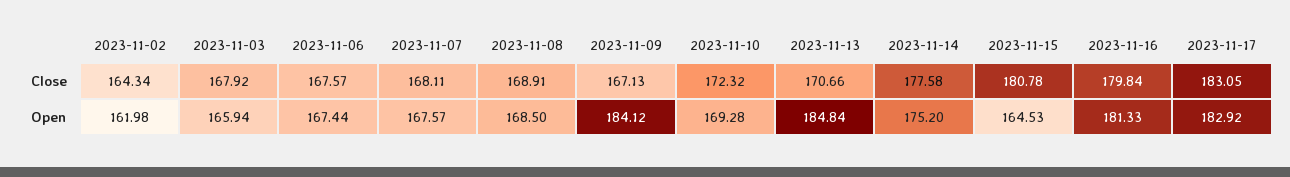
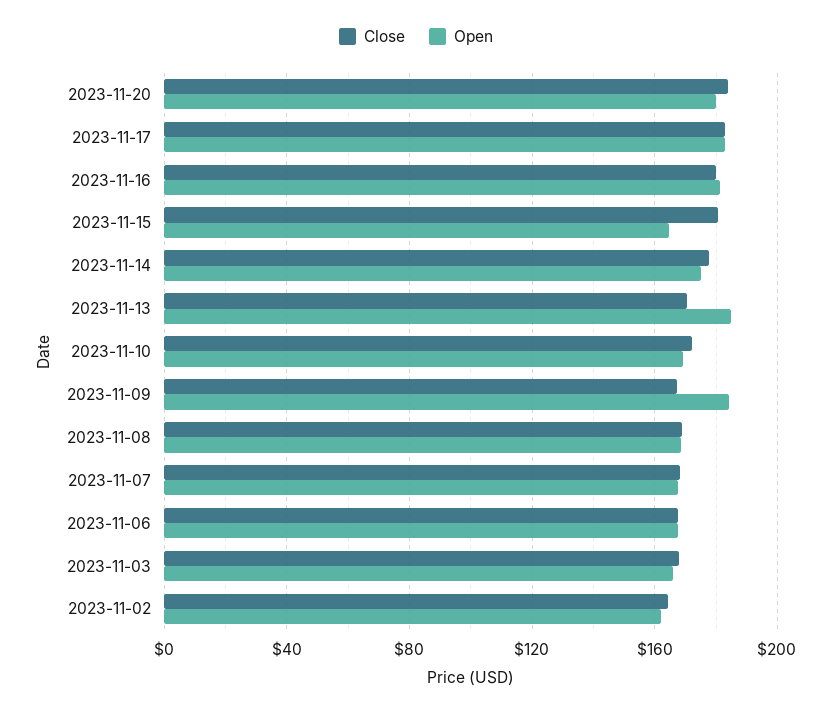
Close, 2023-11-20: none -> 185
Open, 2023-11-20: none -> 180

